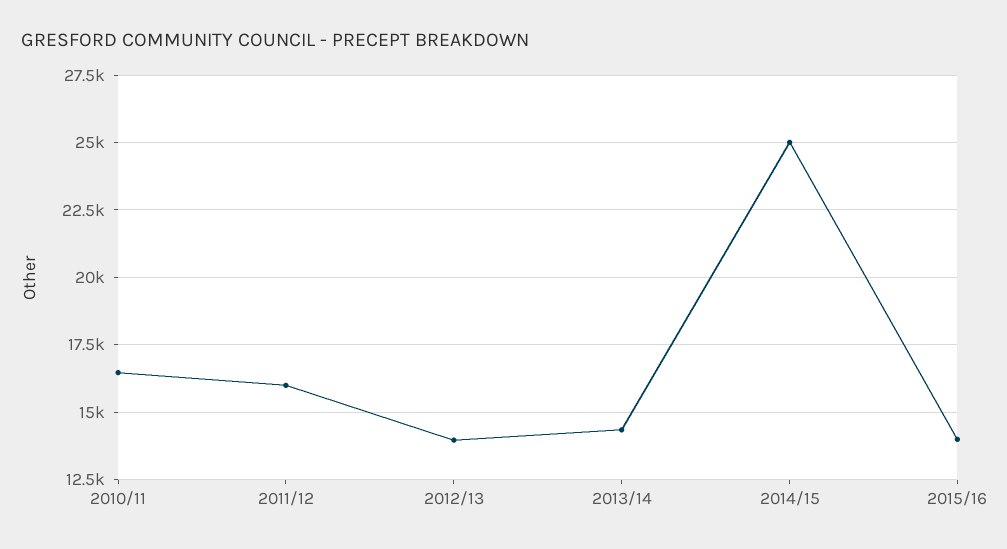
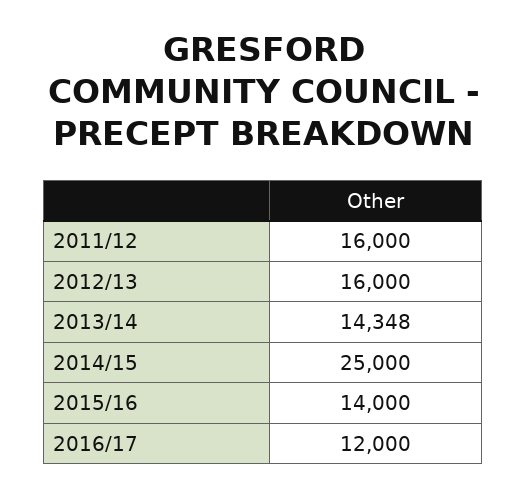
2010/11: 16500 -> none
2012/13: 14000 -> 16000
2016/17: none -> 12000

